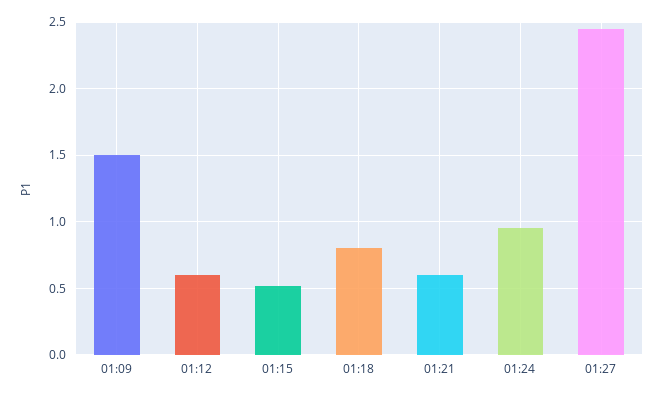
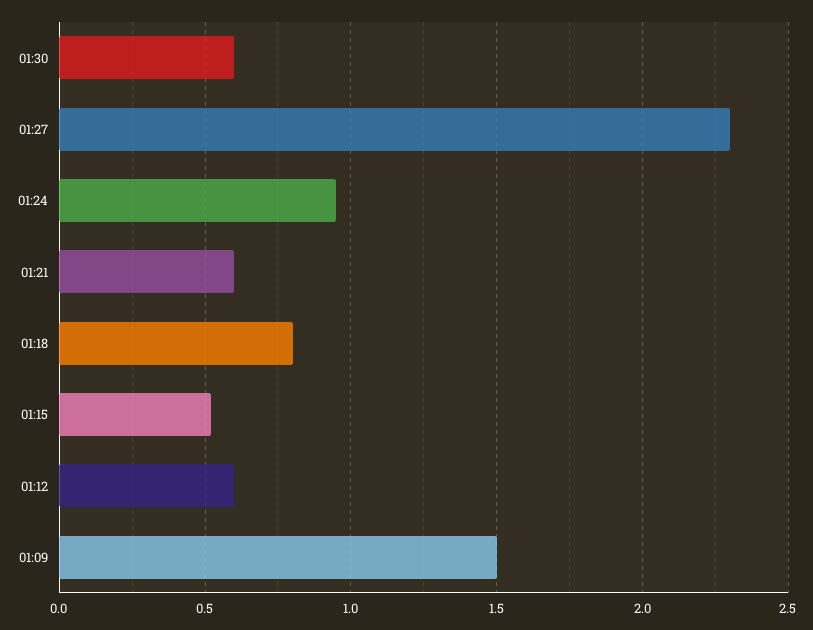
01:27: 2.45 -> 2.3
01:30: none -> 0.6

